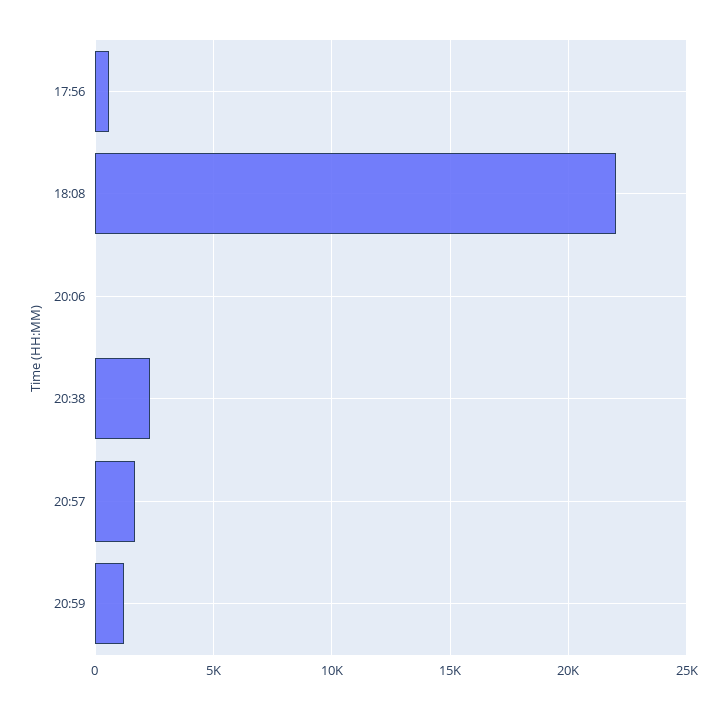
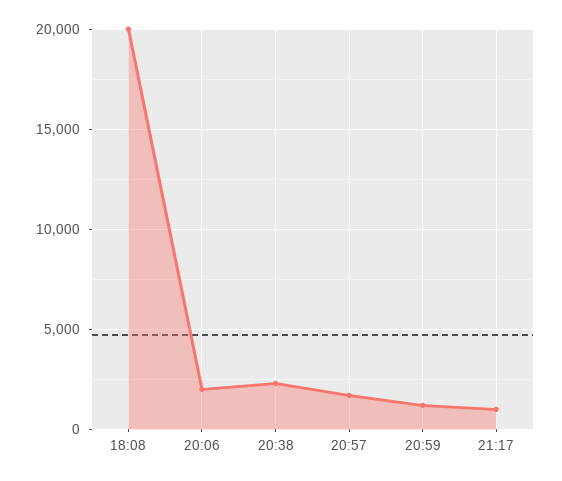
17:56: 500 -> none
18:08: 22000 -> 20000
20:06: 0 -> 2000
21:17: none -> 1000

